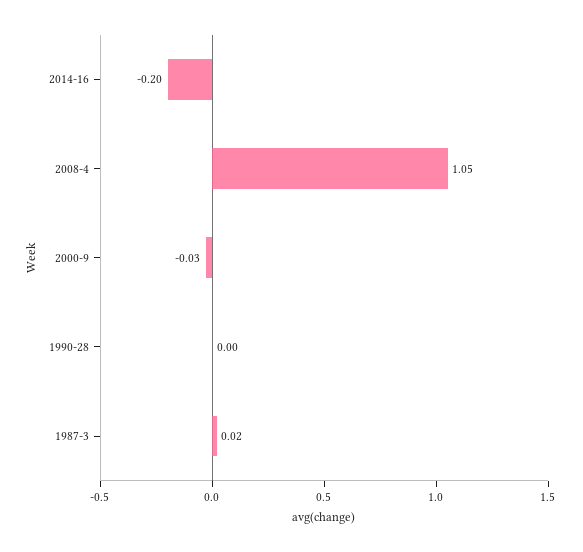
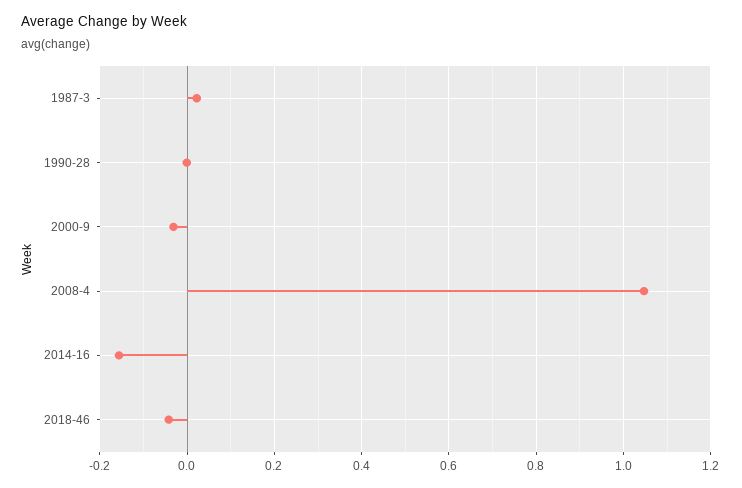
2014-16: -0.2 -> -0.16
2018-46: none -> -0.04

